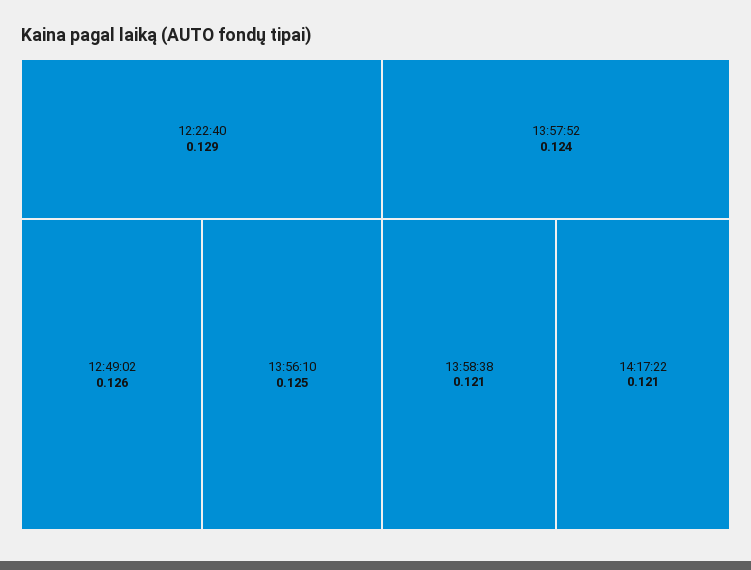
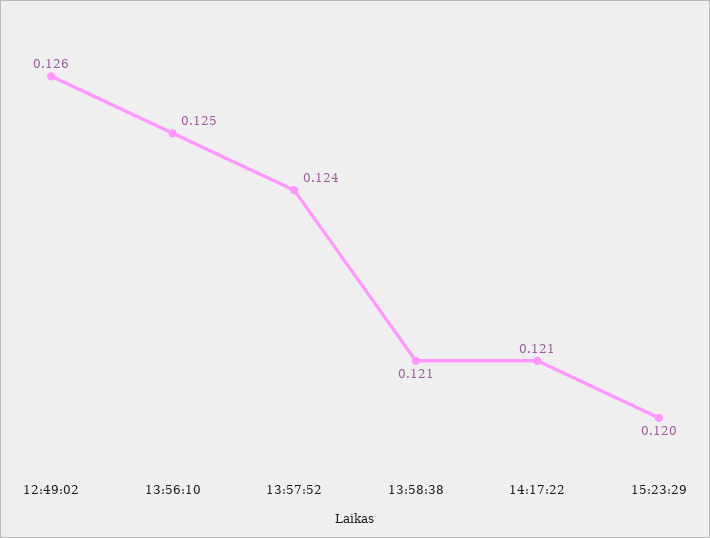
12:22:40: 0.129 -> none
15:23:29: none -> 0.12

